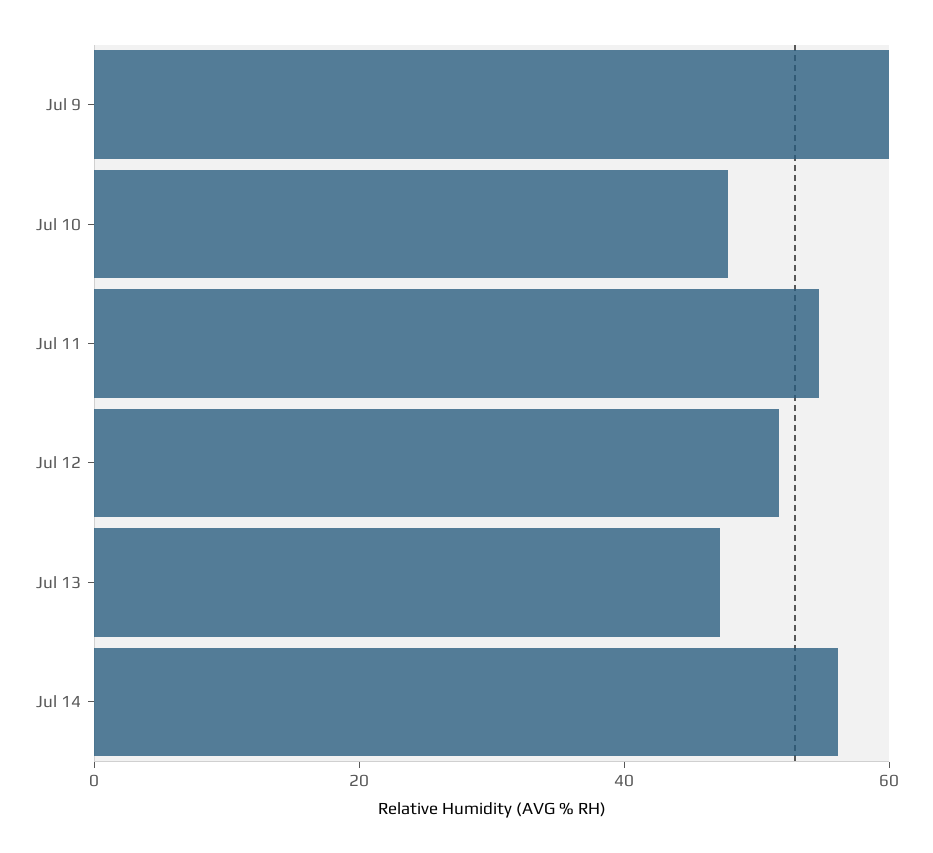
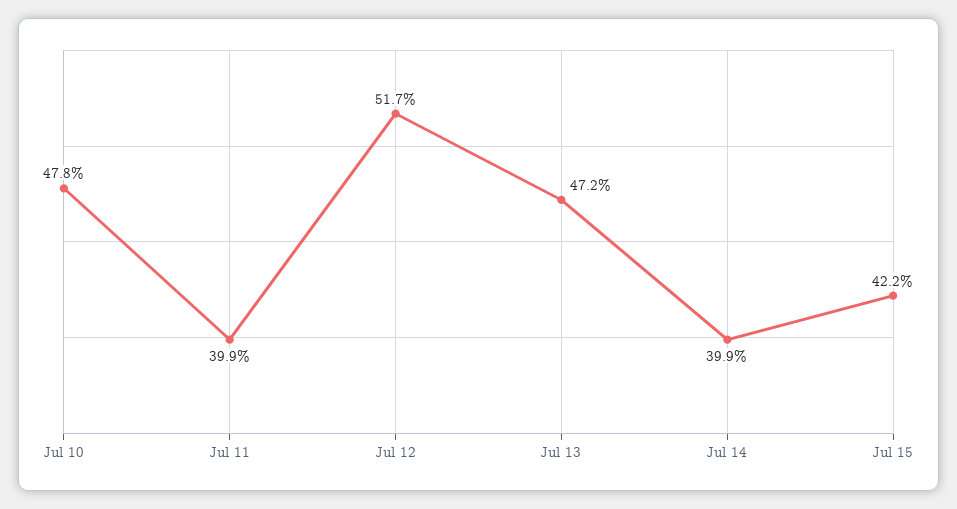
Jul 9: 60 -> none
Jul 11: 55 -> 39.9
Jul 14: 55 -> 39.9
Jul 15: none -> 42.2

